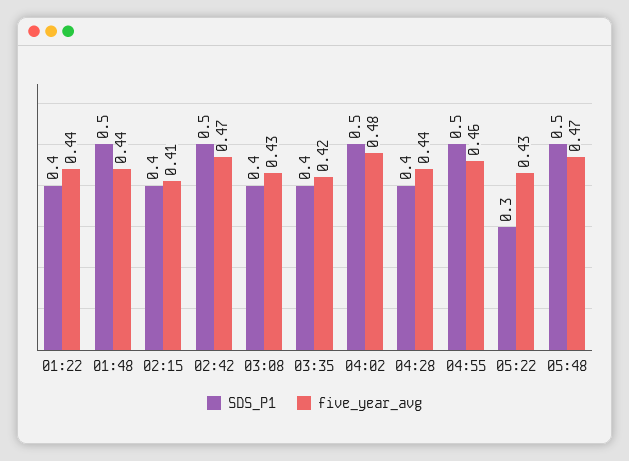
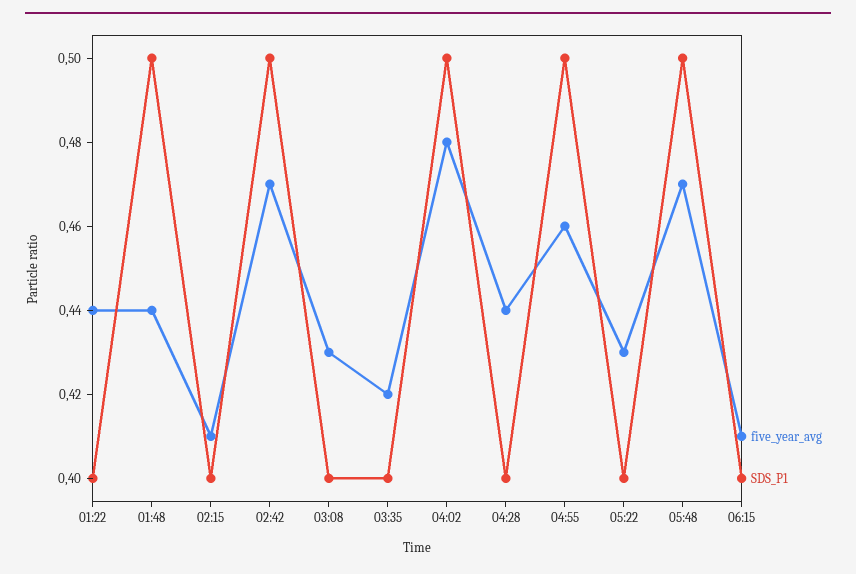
SDS_P1, 05:22: 0.3 -> 0.4
five_year_avg, 06:15: none -> 0.41
SDS_P1, 06:15: none -> 0.4

